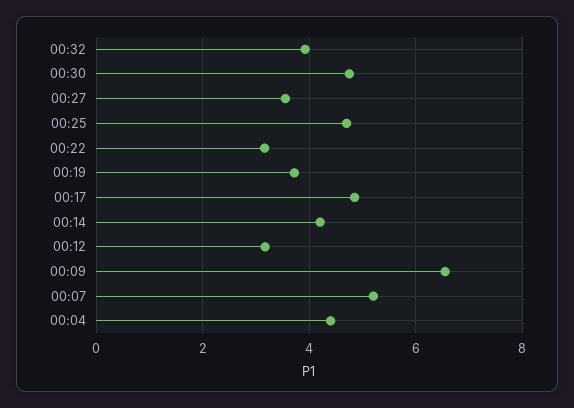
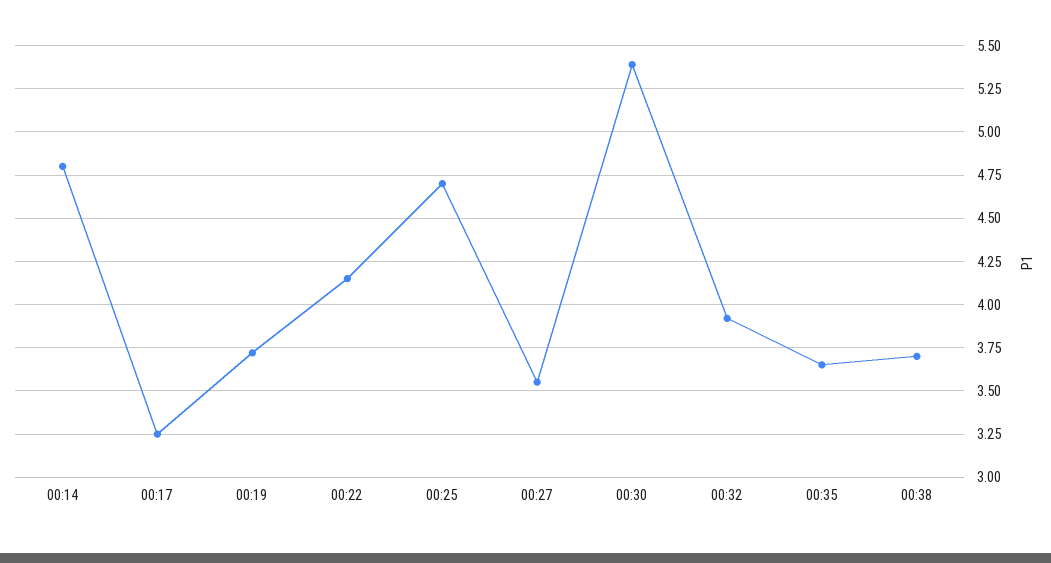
00:30: 4.8 -> 5.4
00:22: 3.2 -> 4.15
00:17: 4.8 -> 3.25
00:14: 4.2 -> 4.8
00:12: 3.2 -> none
00:09: 6.6 -> none
00:07: 5.2 -> none
00:04: 4.4 -> none
00:35: none -> 3.65
00:38: none -> 3.7

